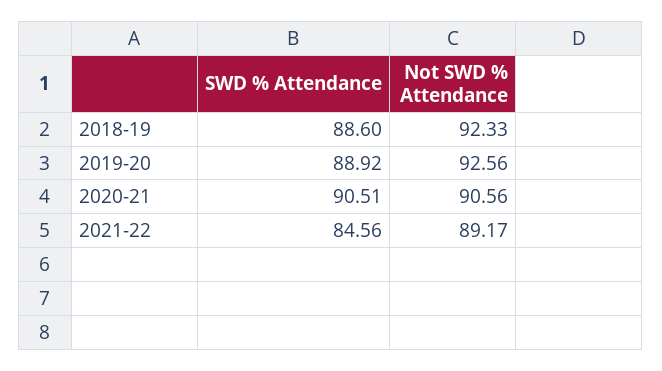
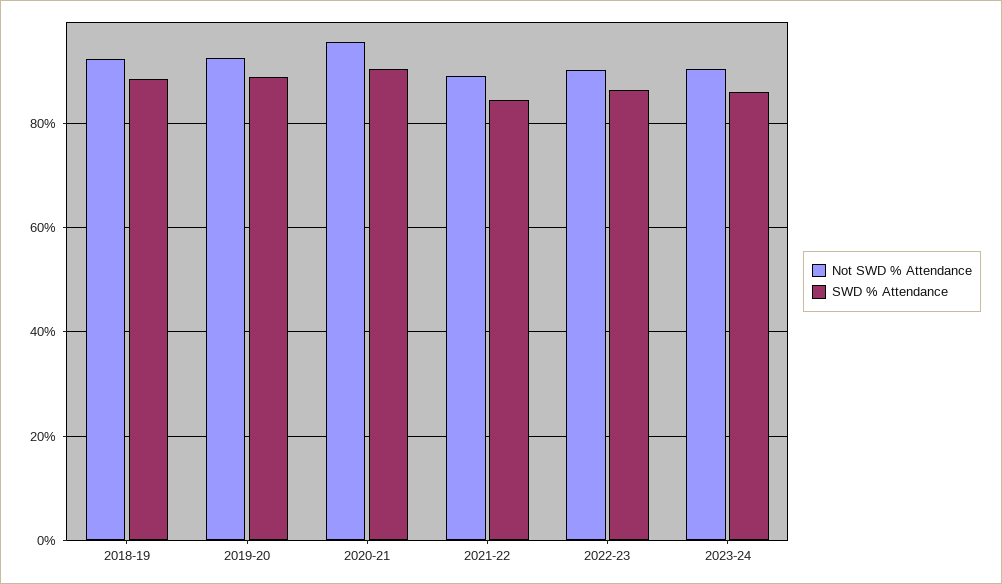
Not SWD % Attendance, 2020-21: 90.56 -> 96
Not SWD % Attendance, 2022-23: none -> 90
SWD % Attendance, 2022-23: none -> 86
Not SWD % Attendance, 2023-24: none -> 90
SWD % Attendance, 2023-24: none -> 86

